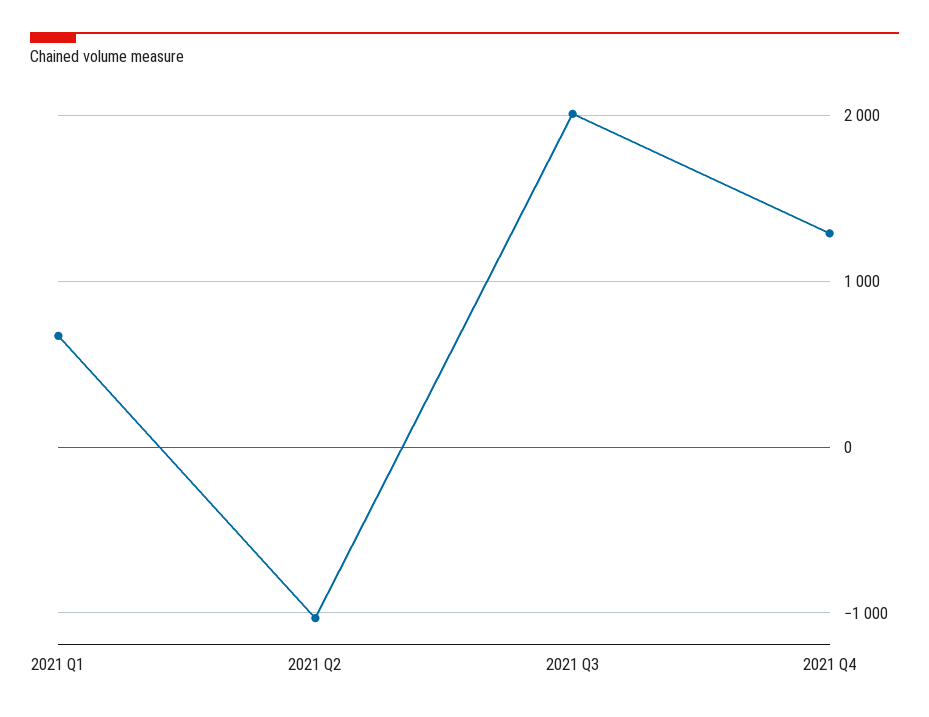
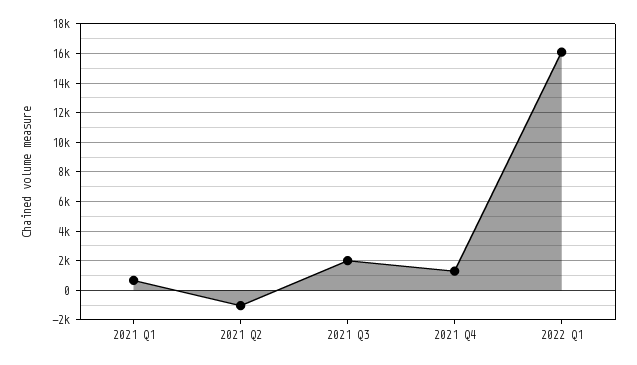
2022 Q1: none -> 16000

